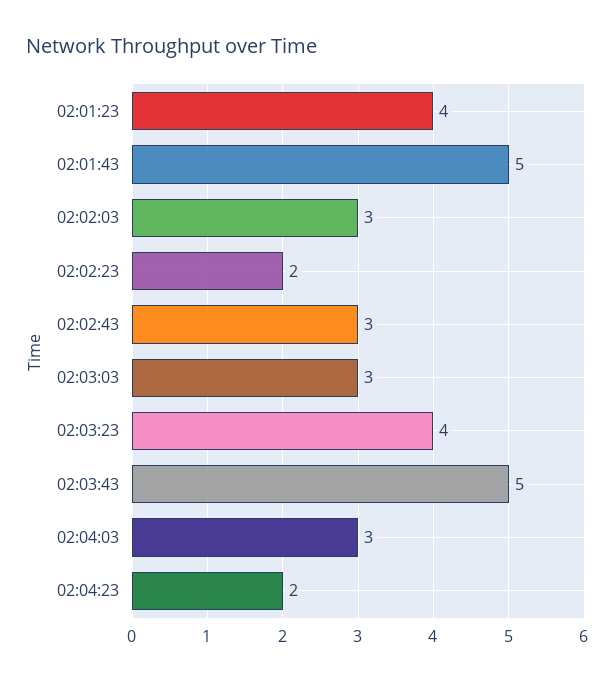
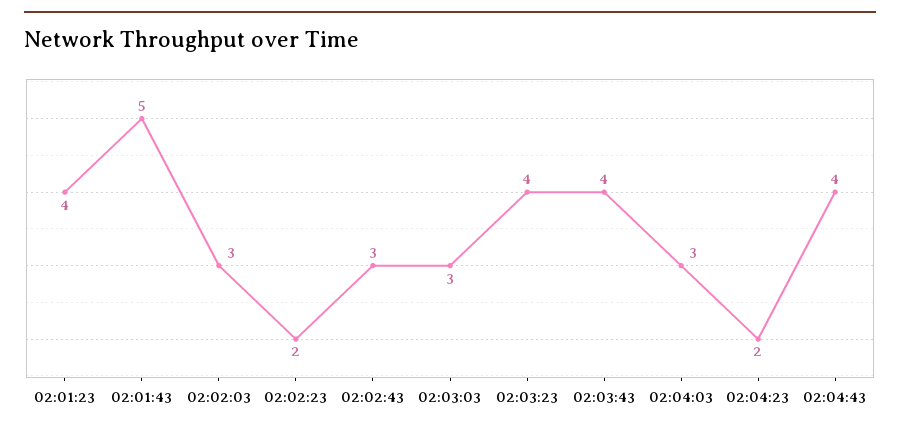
02:03:43: 5 -> 4
02:04:43: none -> 4

